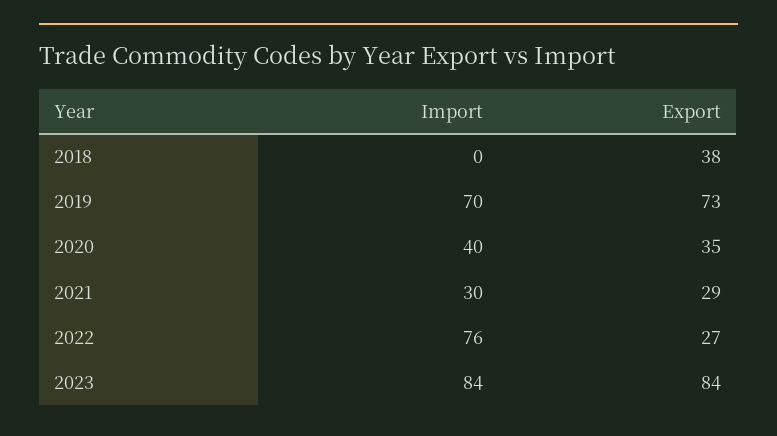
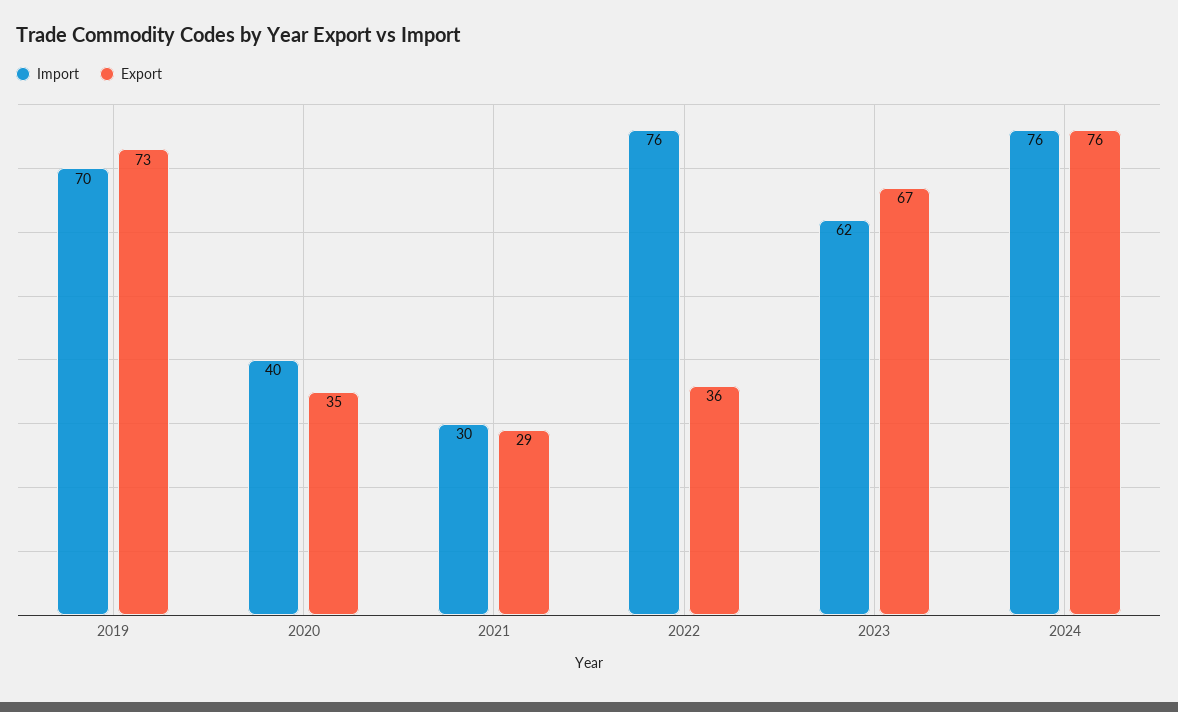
Import, 2018: 0 -> none
Export, 2018: 38 -> none
Export, 2022: 27 -> 36
Import, 2023: 84 -> 62
Export, 2023: 84 -> 67
Import, 2024: none -> 76
Export, 2024: none -> 76

